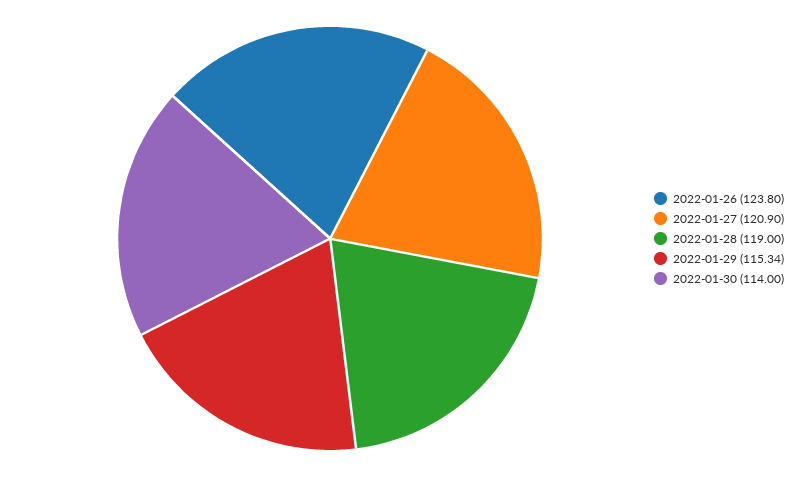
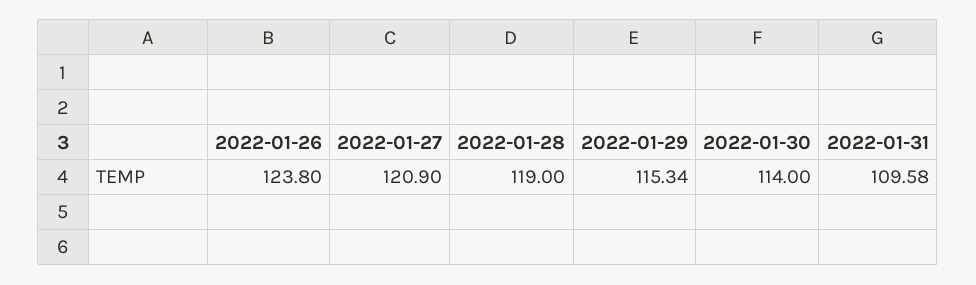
2022-01-31: none -> 109.58

